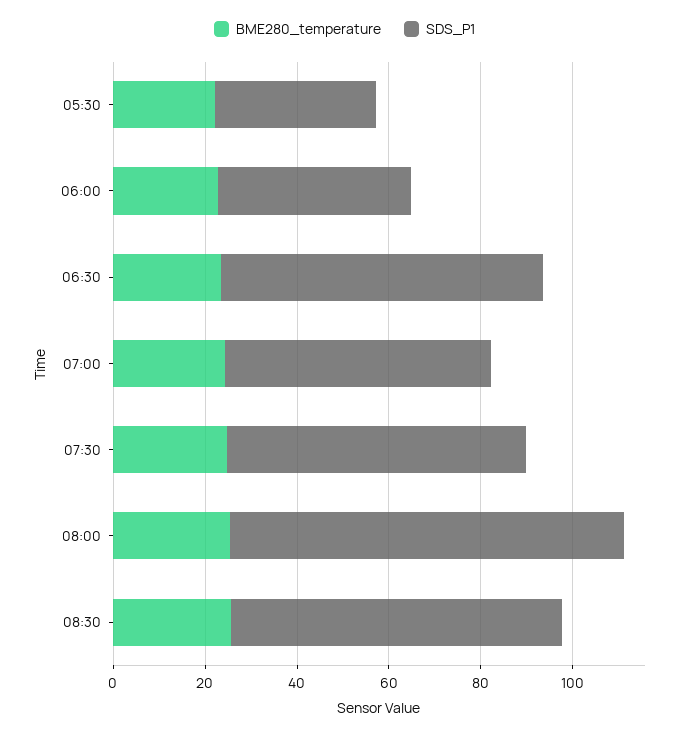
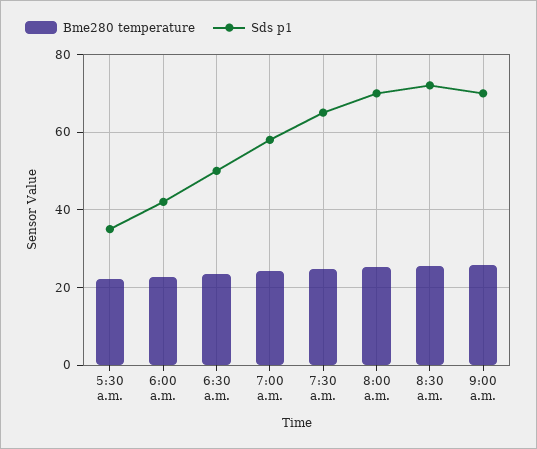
SDS_P1, 06:30: 70 -> 50
SDS_P1, 08:00: 85 -> 70
BME280_temperature, 9:00 a.m.: none -> 26
SDS_P1, 9:00 a.m.: none -> 70

